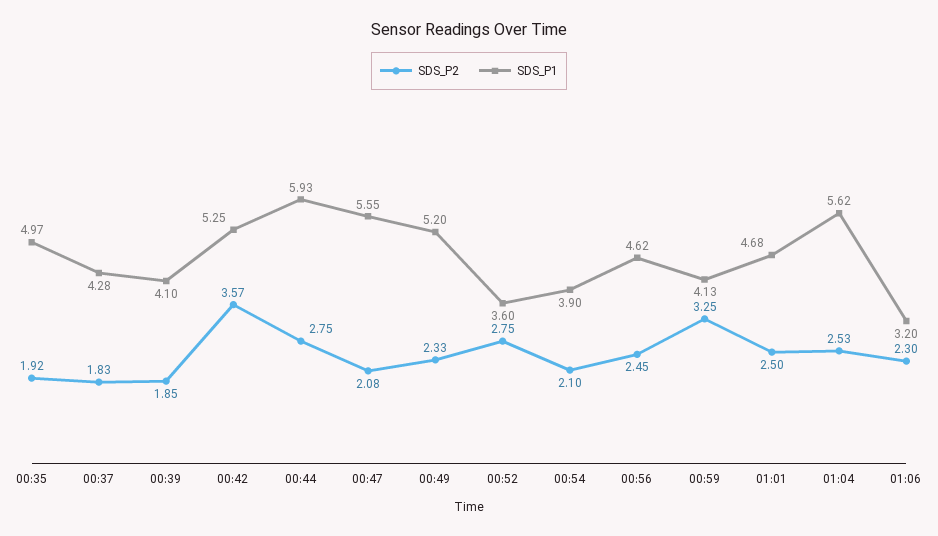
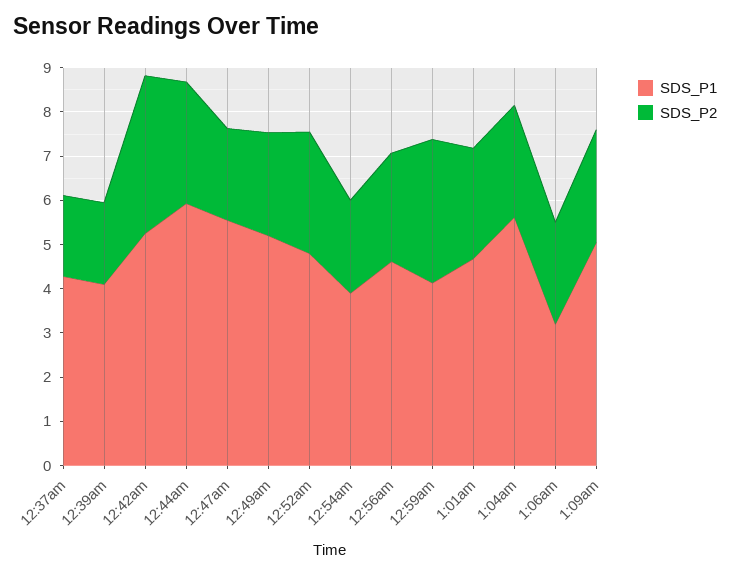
SDS_P2, 00:35: 1.92 -> none
SDS_P1, 00:35: 4.97 -> none
SDS_P1, 00:52: 3.6 -> 4.8
SDS_P1, 1:09am: none -> 5
SDS_P2, 1:09am: none -> 2.6

